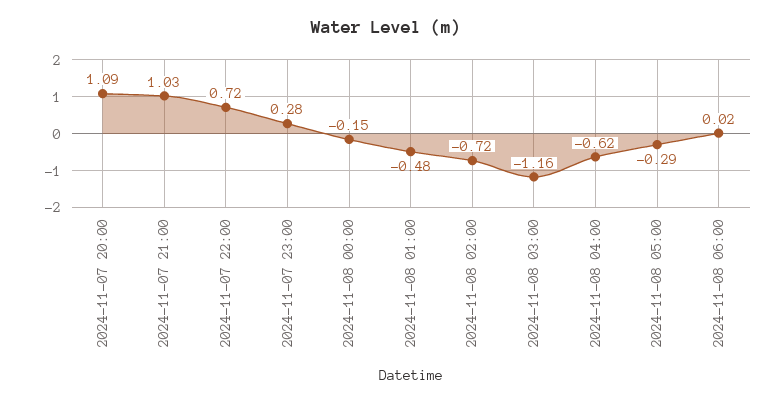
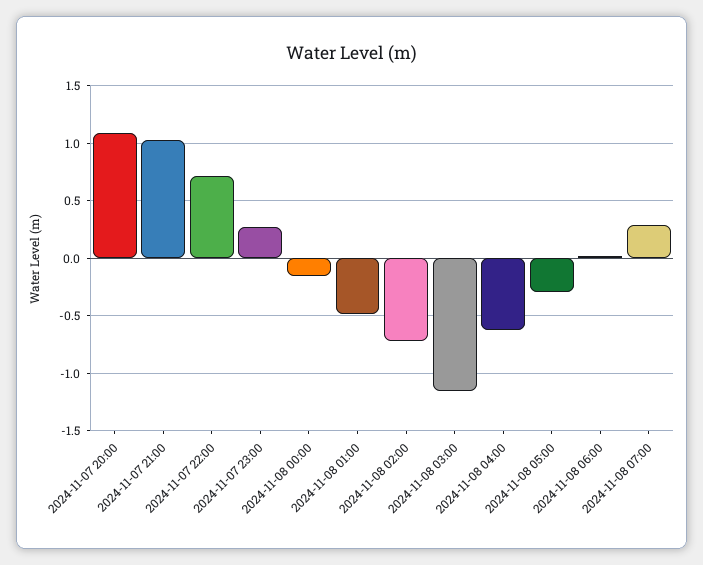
2024-11-08 07:00: none -> 0.3

